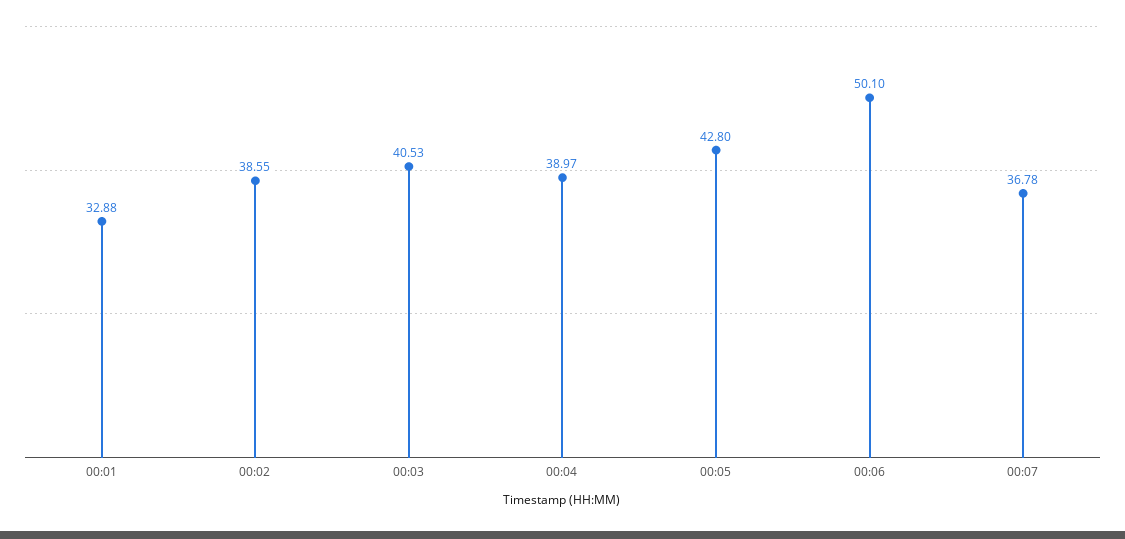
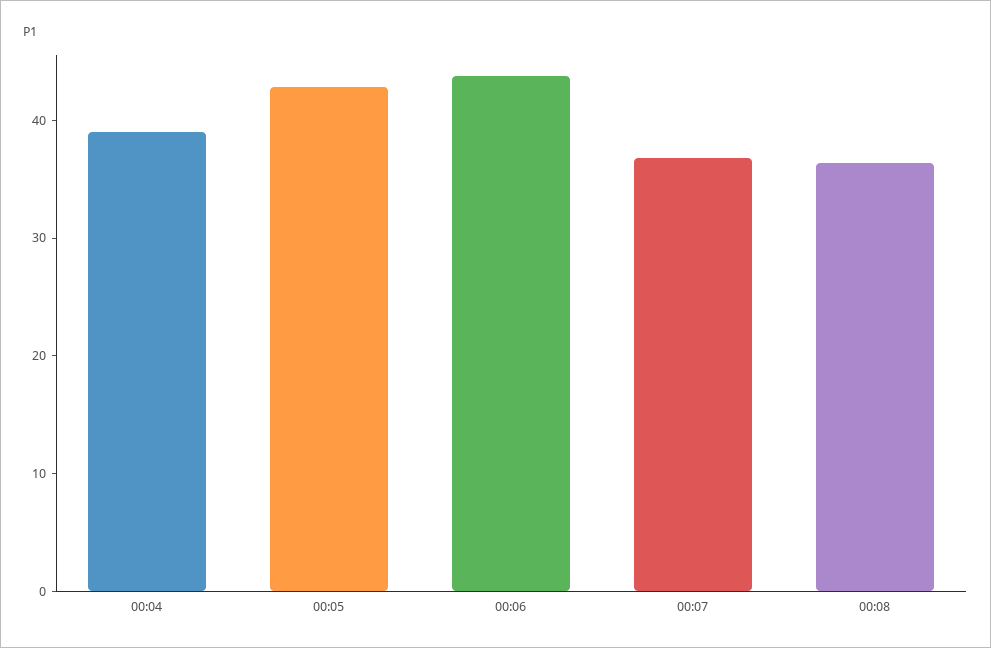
00:01: 32.88 -> none
00:02: 38.55 -> none
00:03: 40.53 -> none
00:06: 50.1 -> 44
00:08: none -> 36

